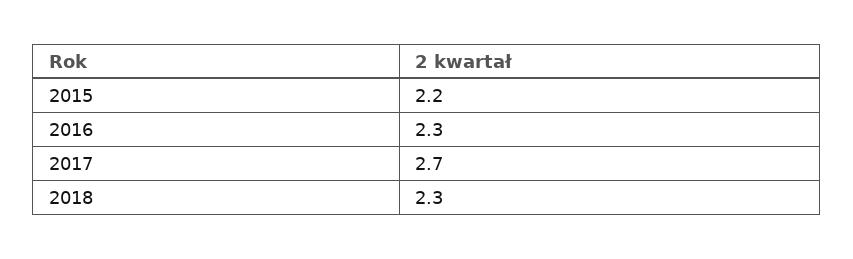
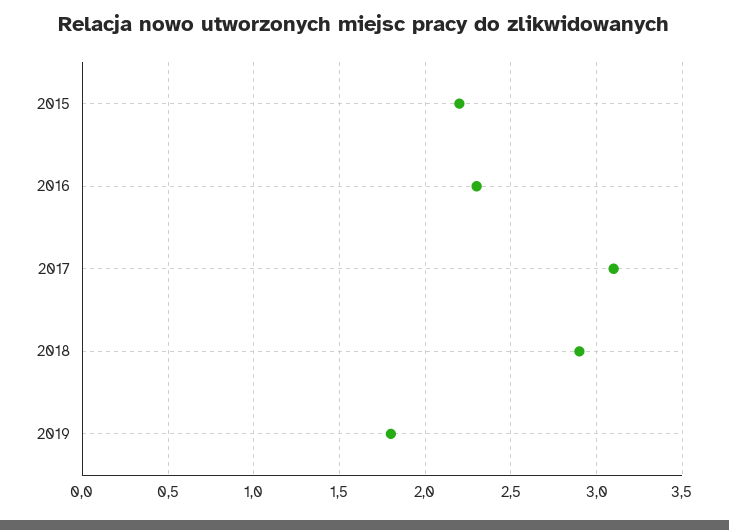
2017: 2.7 -> 3.1
2018: 2.3 -> 2.9
2019: none -> 1.8

